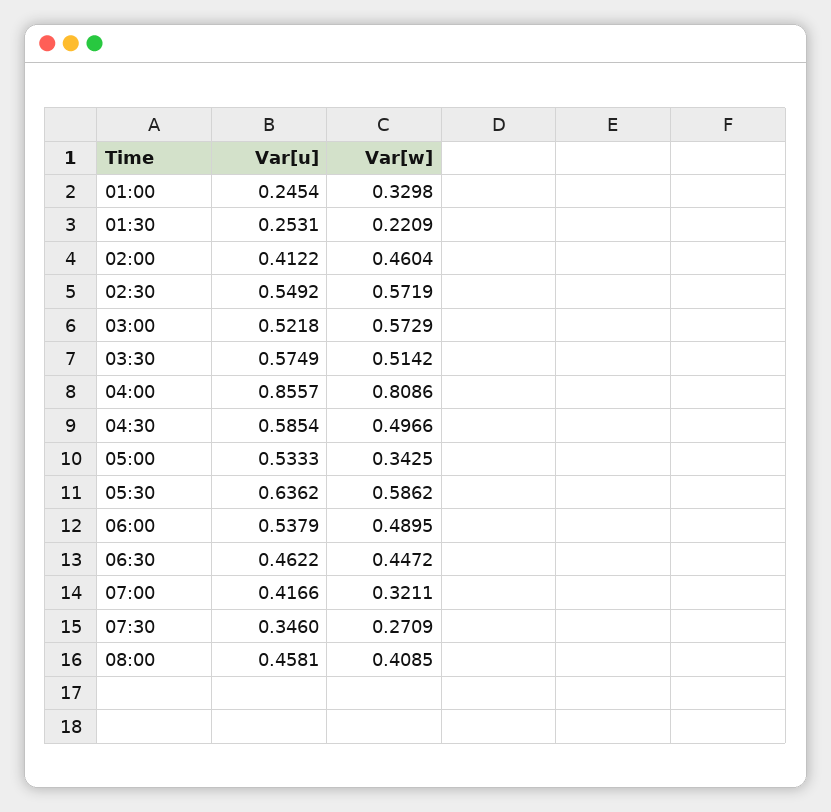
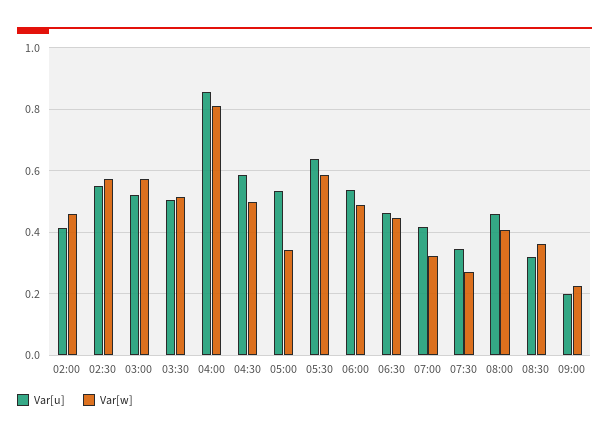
Var[u], 01:00: 0.2454 -> none
Var[w], 01:00: 0.3298 -> none
Var[u], 01:30: 0.2531 -> none
Var[w], 01:30: 0.2209 -> none
Var[u], 03:30: 0.5749 -> 0.5
Var[u], 08:30: none -> 0.32
Var[w], 08:30: none -> 0.36
Var[u], 09:00: none -> 0.2
Var[w], 09:00: none -> 0.22

